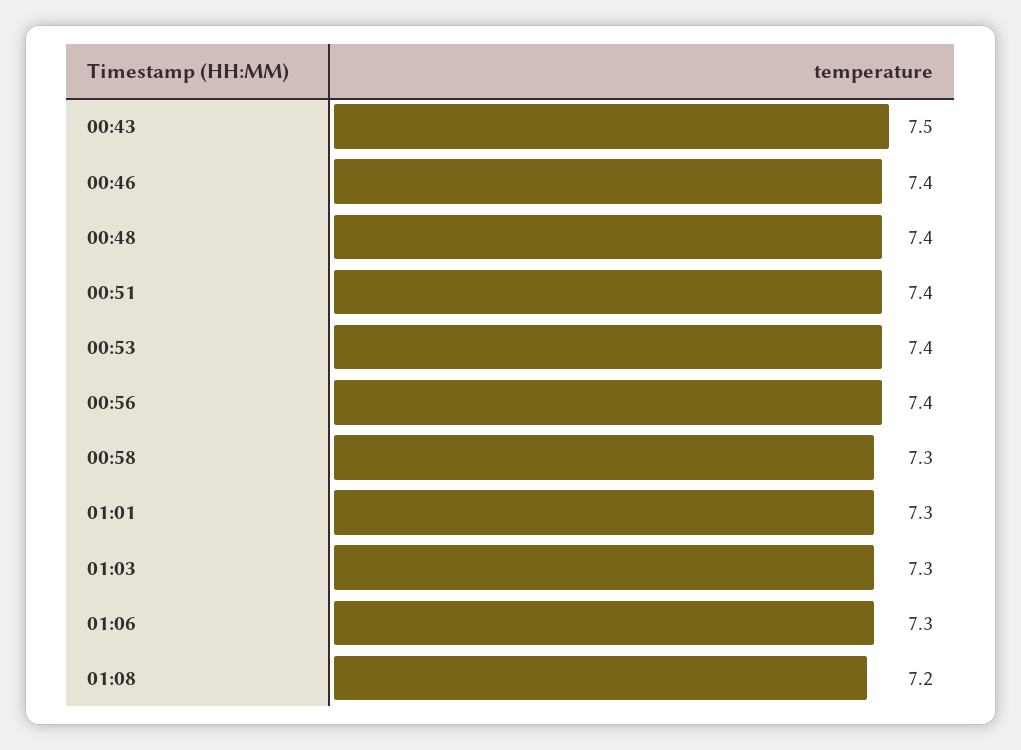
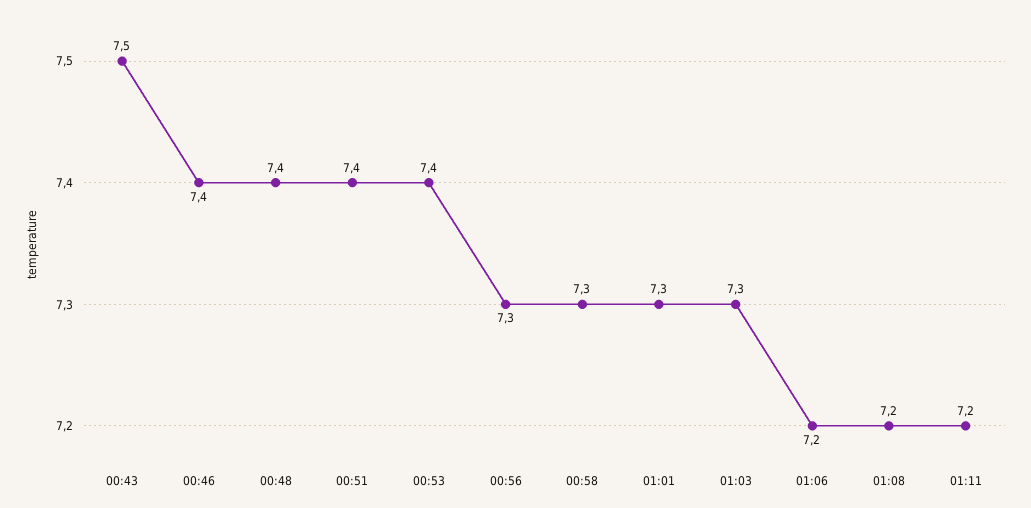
00:56: 7.4 -> 7.3
01:06: 7.3 -> 7.2
01:11: none -> 7.2

